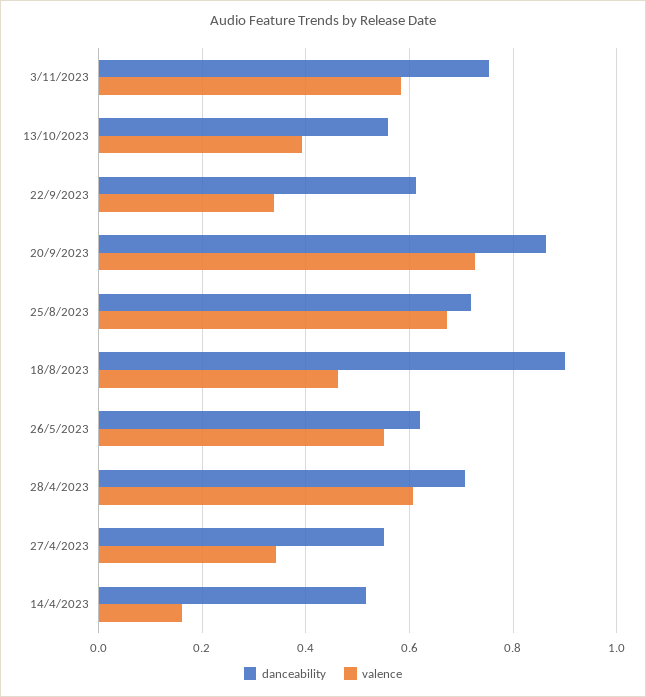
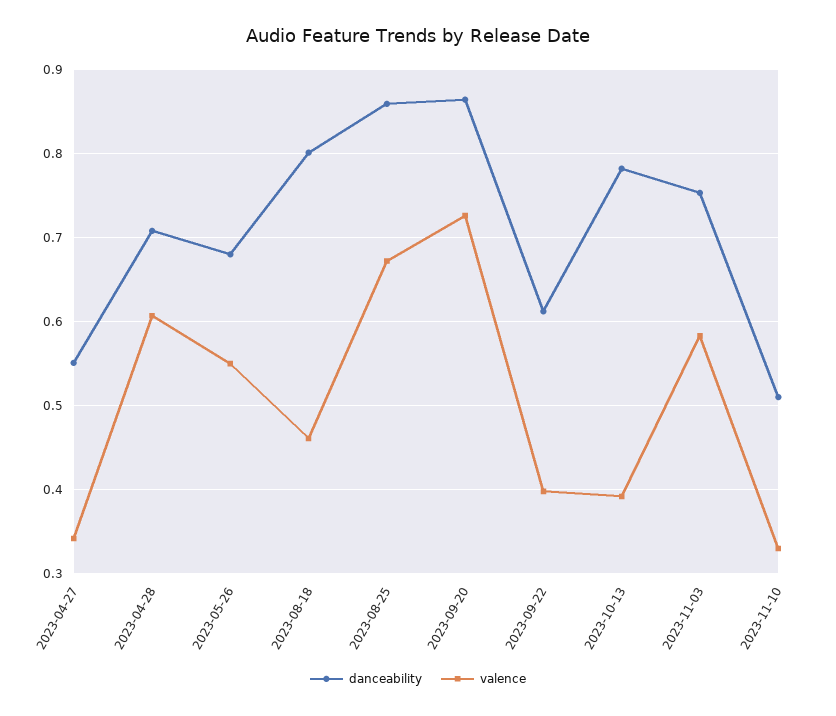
danceability, 13/10/2023: 0.56 -> 0.78
valence, 22/9/2023: 0.34 -> 0.4
danceability, 25/8/2023: 0.72 -> 0.86
danceability, 18/8/2023: 0.9 -> 0.8
danceability, 26/5/2023: 0.62 -> 0.68
danceability, 14/4/2023: 0.52 -> none
valence, 14/4/2023: 0.16 -> none
danceability, 2023-11-10: none -> 0.51
valence, 2023-11-10: none -> 0.33

